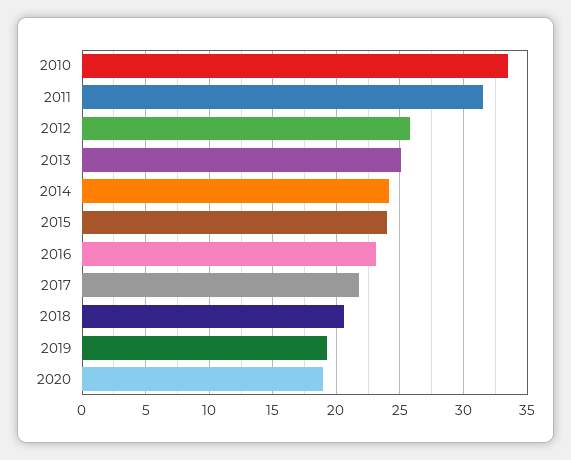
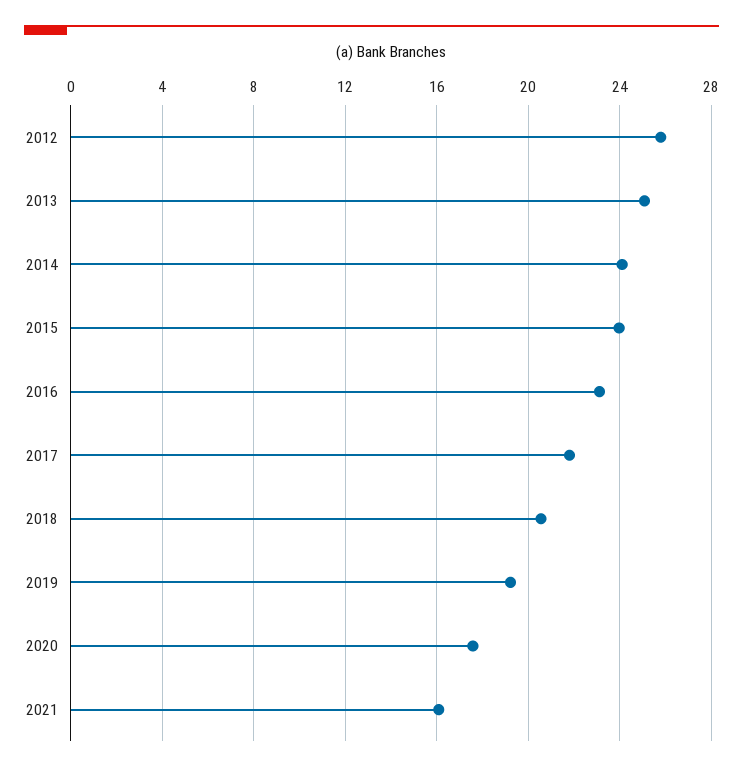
2010: 33.5 -> none
2011: 31.5 -> none
2020: 19 -> 17.5
2021: none -> 16

